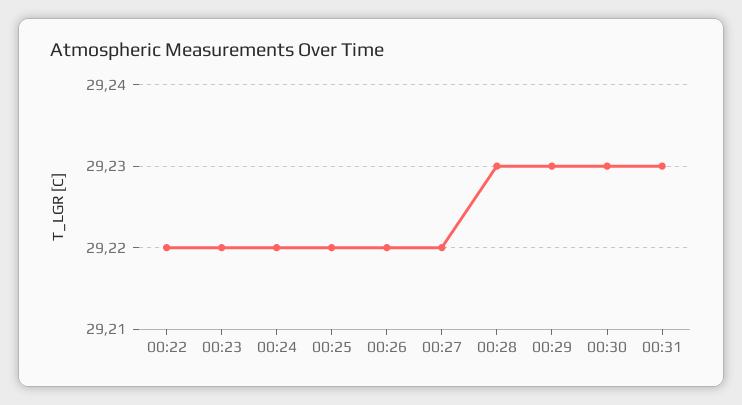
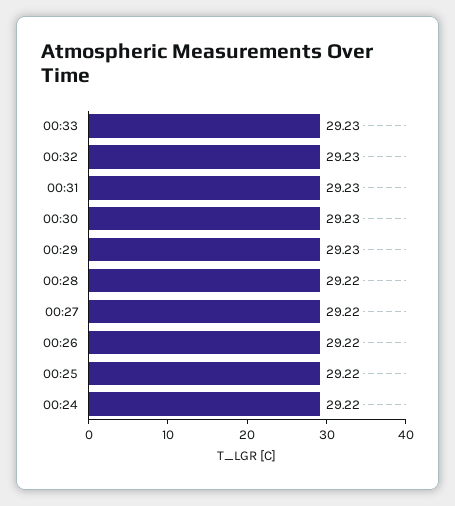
00:22: 29.22 -> none
00:23: 29.22 -> none
00:28: 29.23 -> 29.22
00:33: none -> 29.23
00:32: none -> 29.23

